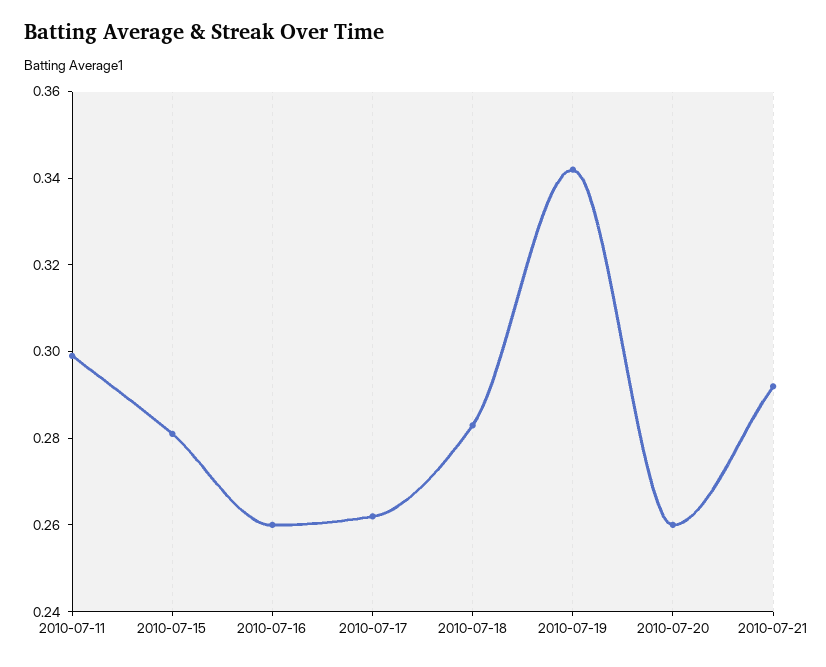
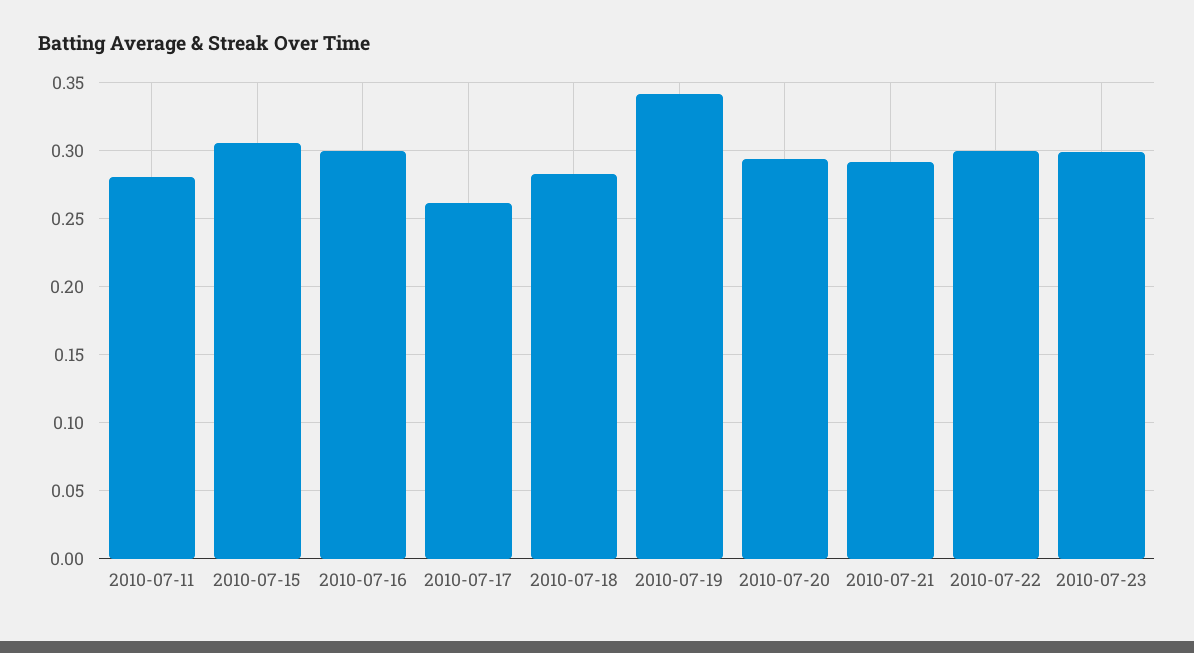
2010-07-11: 0.3 -> 0.28
2010-07-15: 0.28 -> 0.305
2010-07-16: 0.26 -> 0.3
2010-07-20: 0.26 -> 0.295
2010-07-22: none -> 0.3
2010-07-23: none -> 0.3

